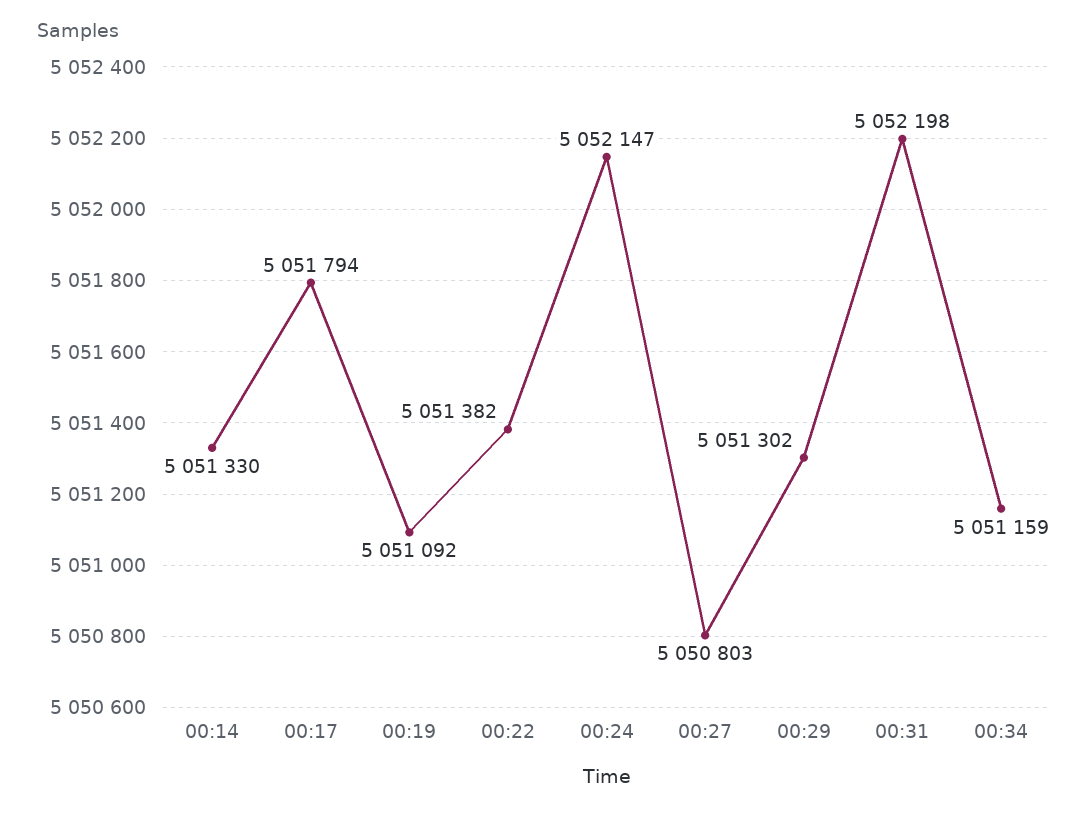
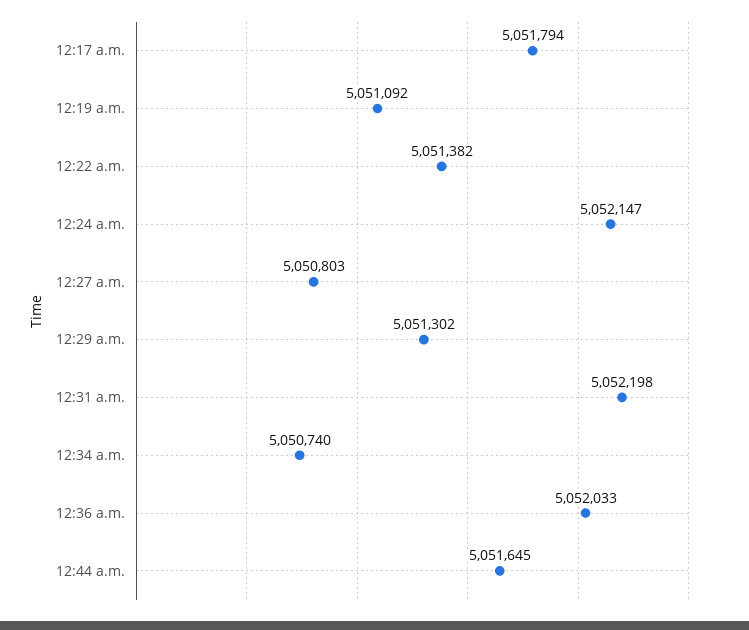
00:14: 5051330 -> none
00:34: 5051159 -> 5050740
12:36 a.m.: none -> 5052033
12:44 a.m.: none -> 5051645

